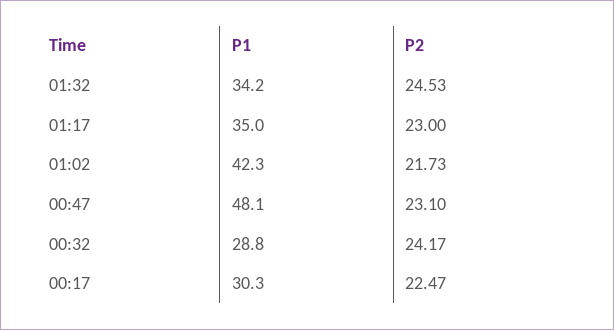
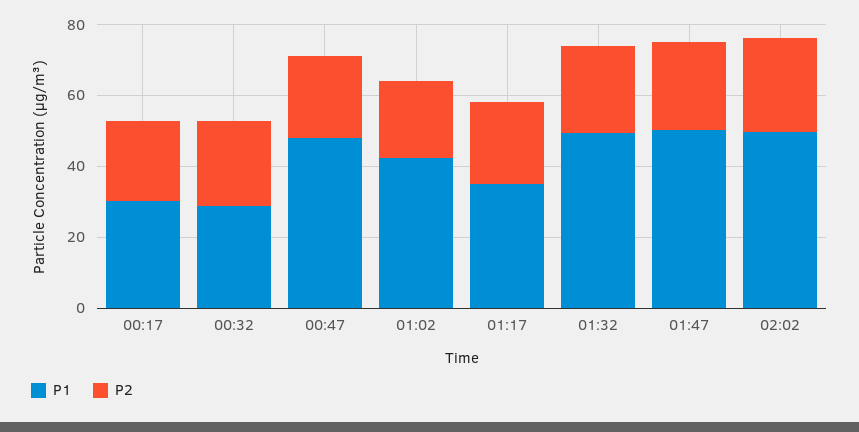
P1, 01:32: 34.2 -> 50
P1, 01:47: none -> 50
P2, 01:47: none -> 25
P1, 02:02: none -> 50
P2, 02:02: none -> 25

